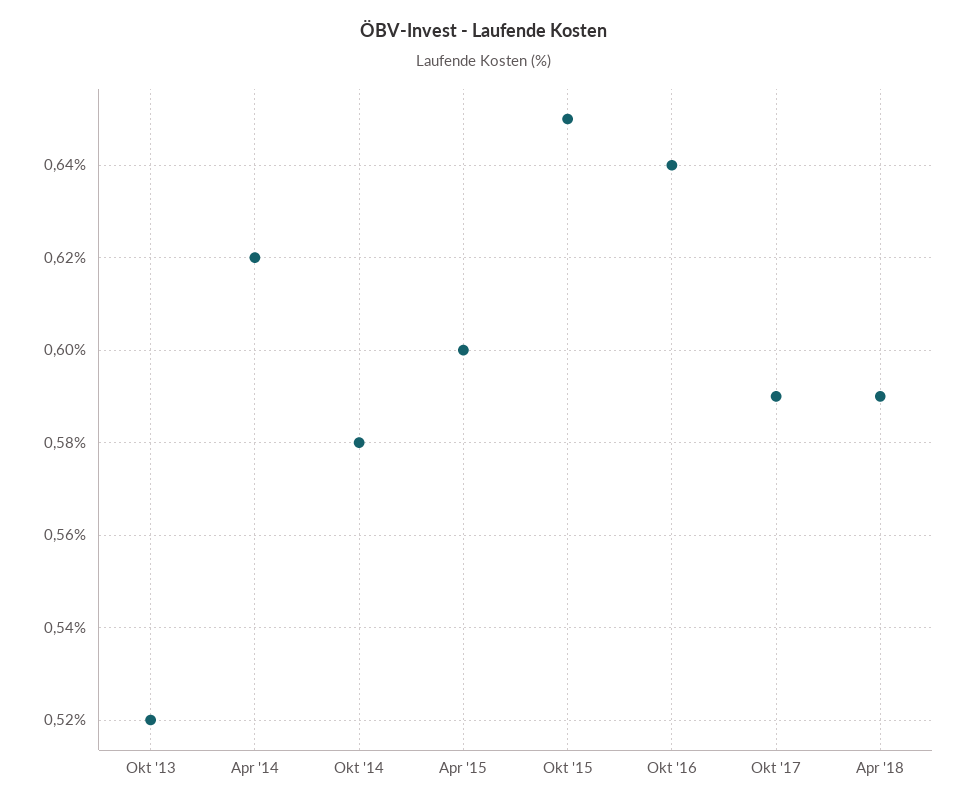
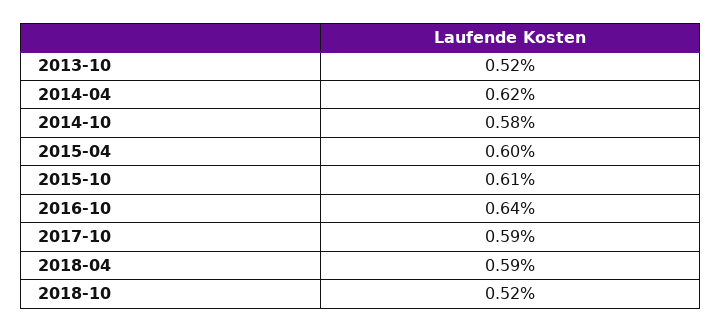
Okt '15: 0.65 -> 0.61
2018-10: none -> 0.52

